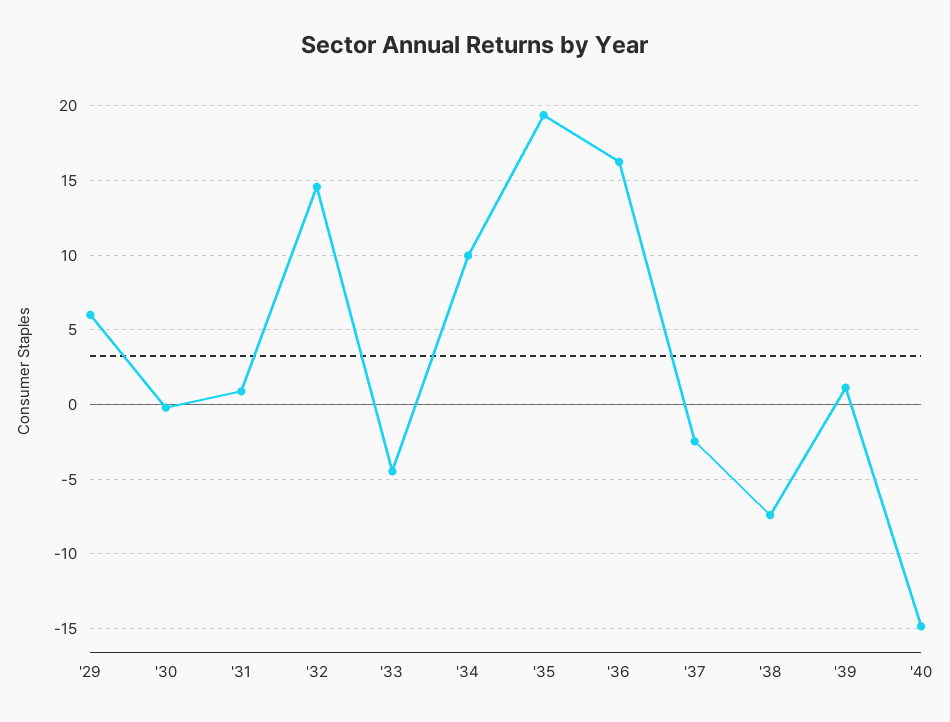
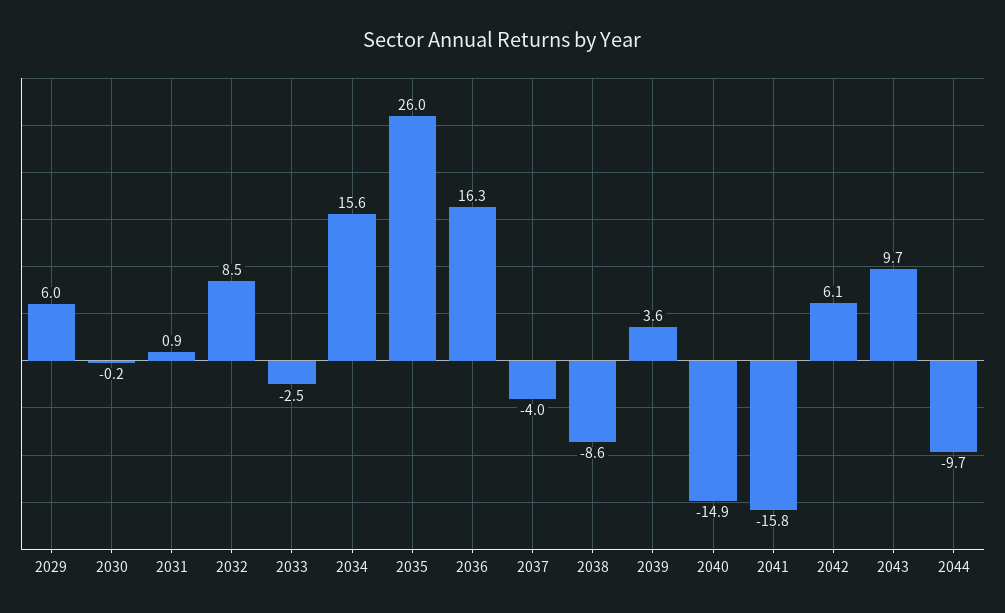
'32: 14.5 -> 8.5
'33: -4.5 -> -2.5
'34: 10 -> 15.6
'35: 19.5 -> 26
'37: -2.5 -> -4
'38: -7.5 -> -8.6
'39: 1 -> 3.6
2041: none -> -15.8
2042: none -> 6.1
2043: none -> 9.7
2044: none -> -9.7

